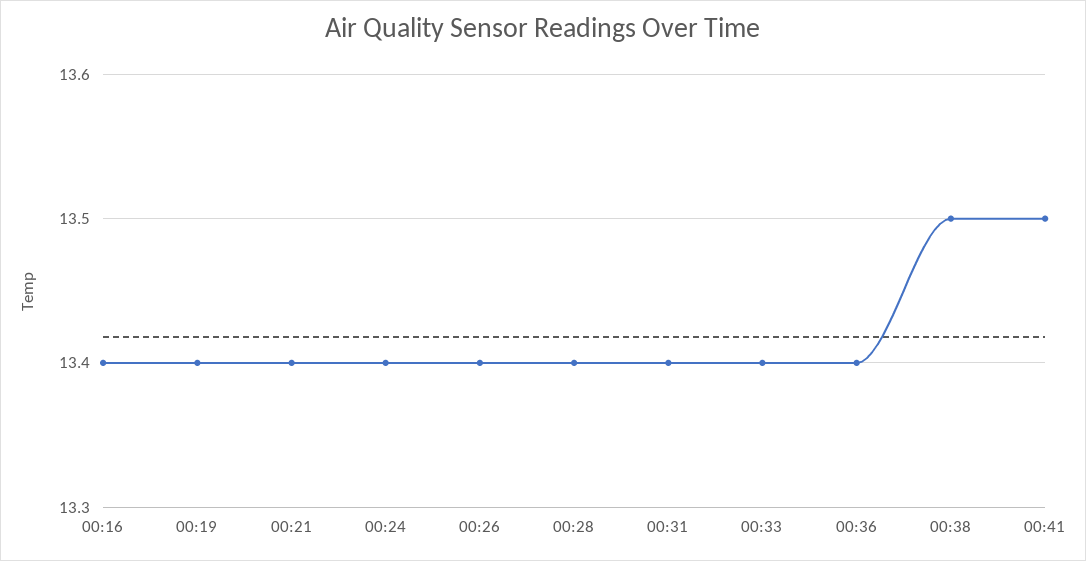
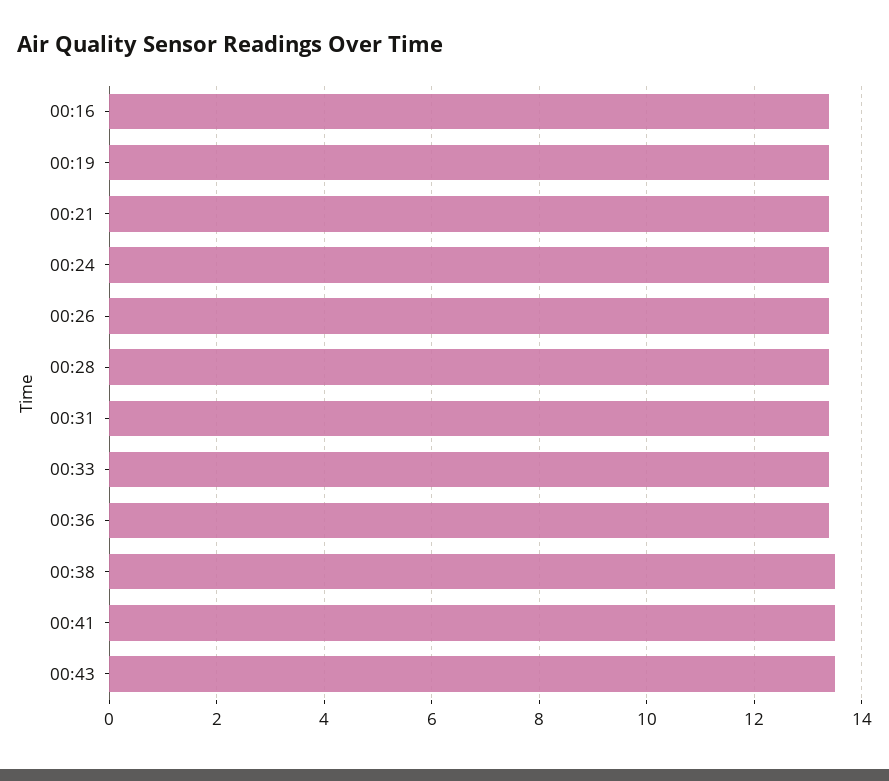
00:43: none -> 13.5

